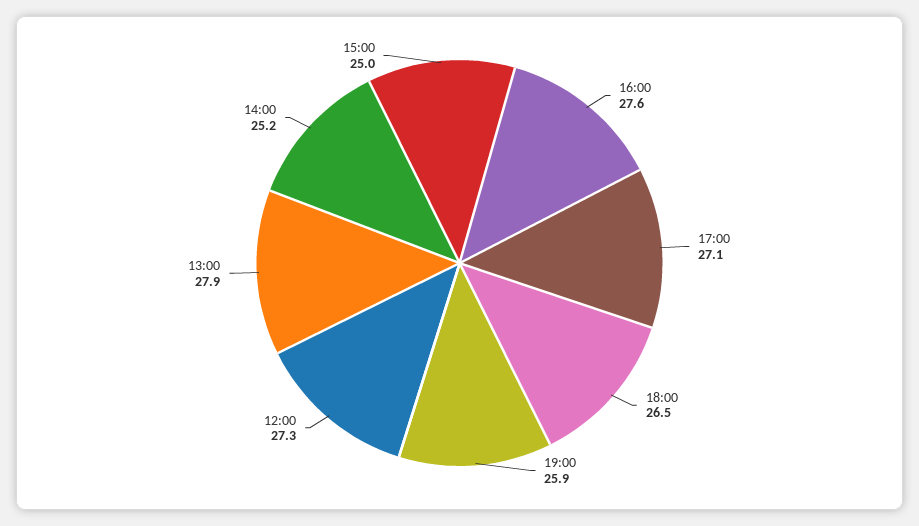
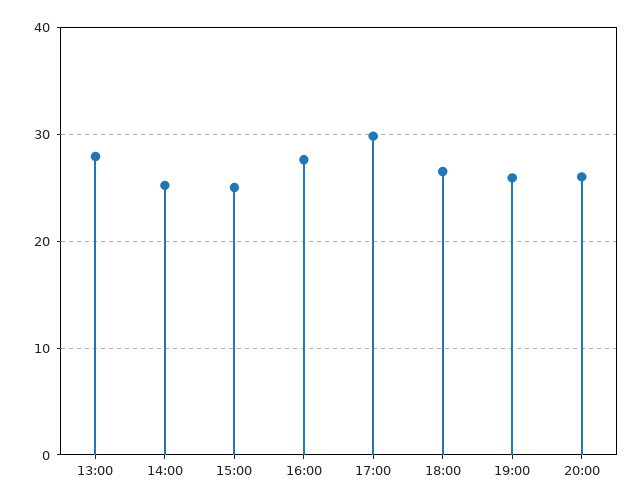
17:00: 27.1 -> 30
12:00: 27.3 -> none
20:00: none -> 26

